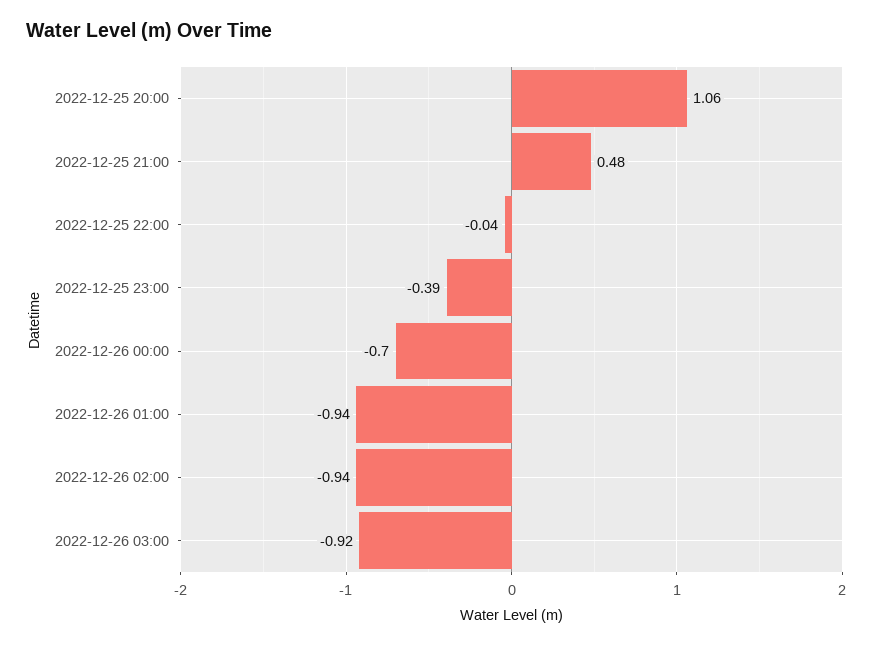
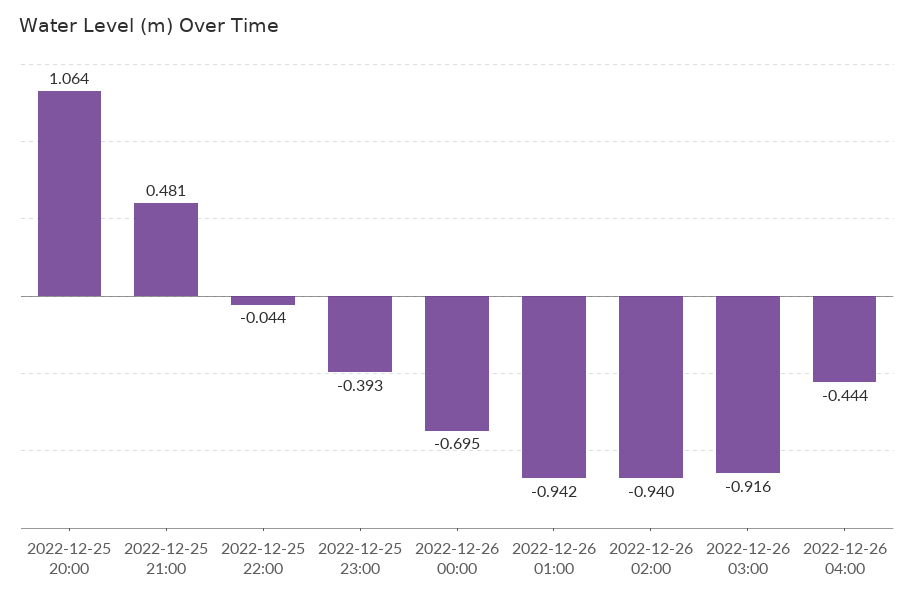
2022-12-26 04:00: none -> -0.444

